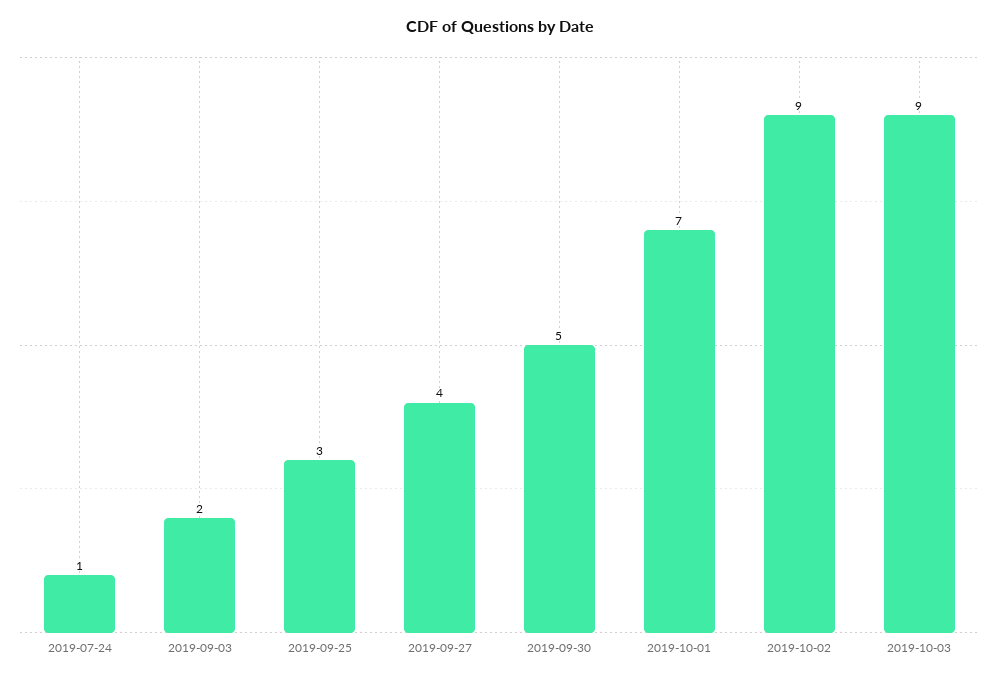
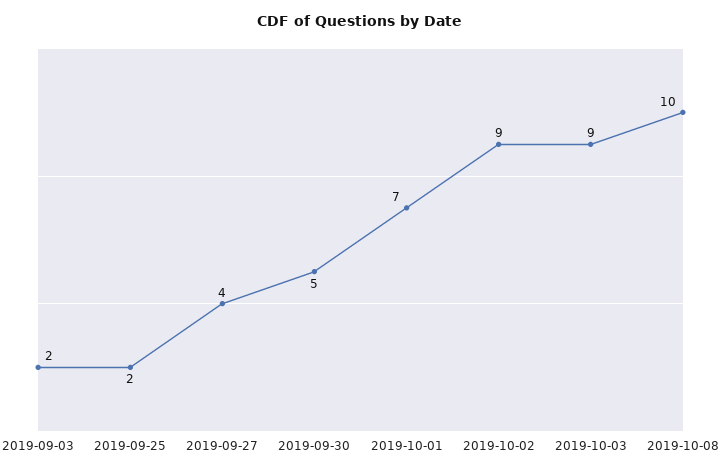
2019-07-24: 1 -> none
2019-09-25: 3 -> 2
2019-10-08: none -> 10

